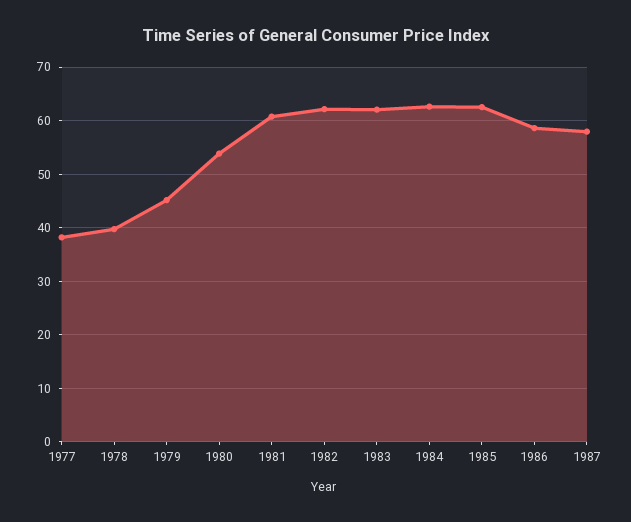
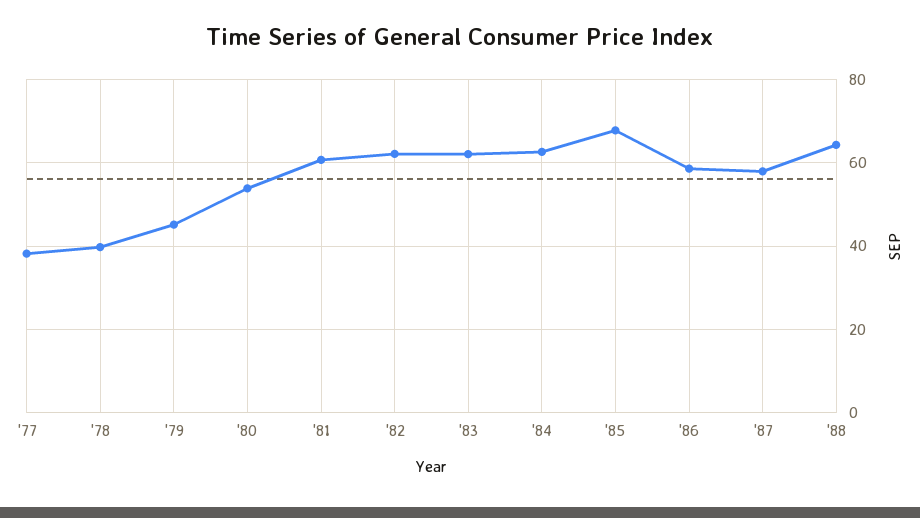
1985: 62 -> 68
'88: none -> 64

